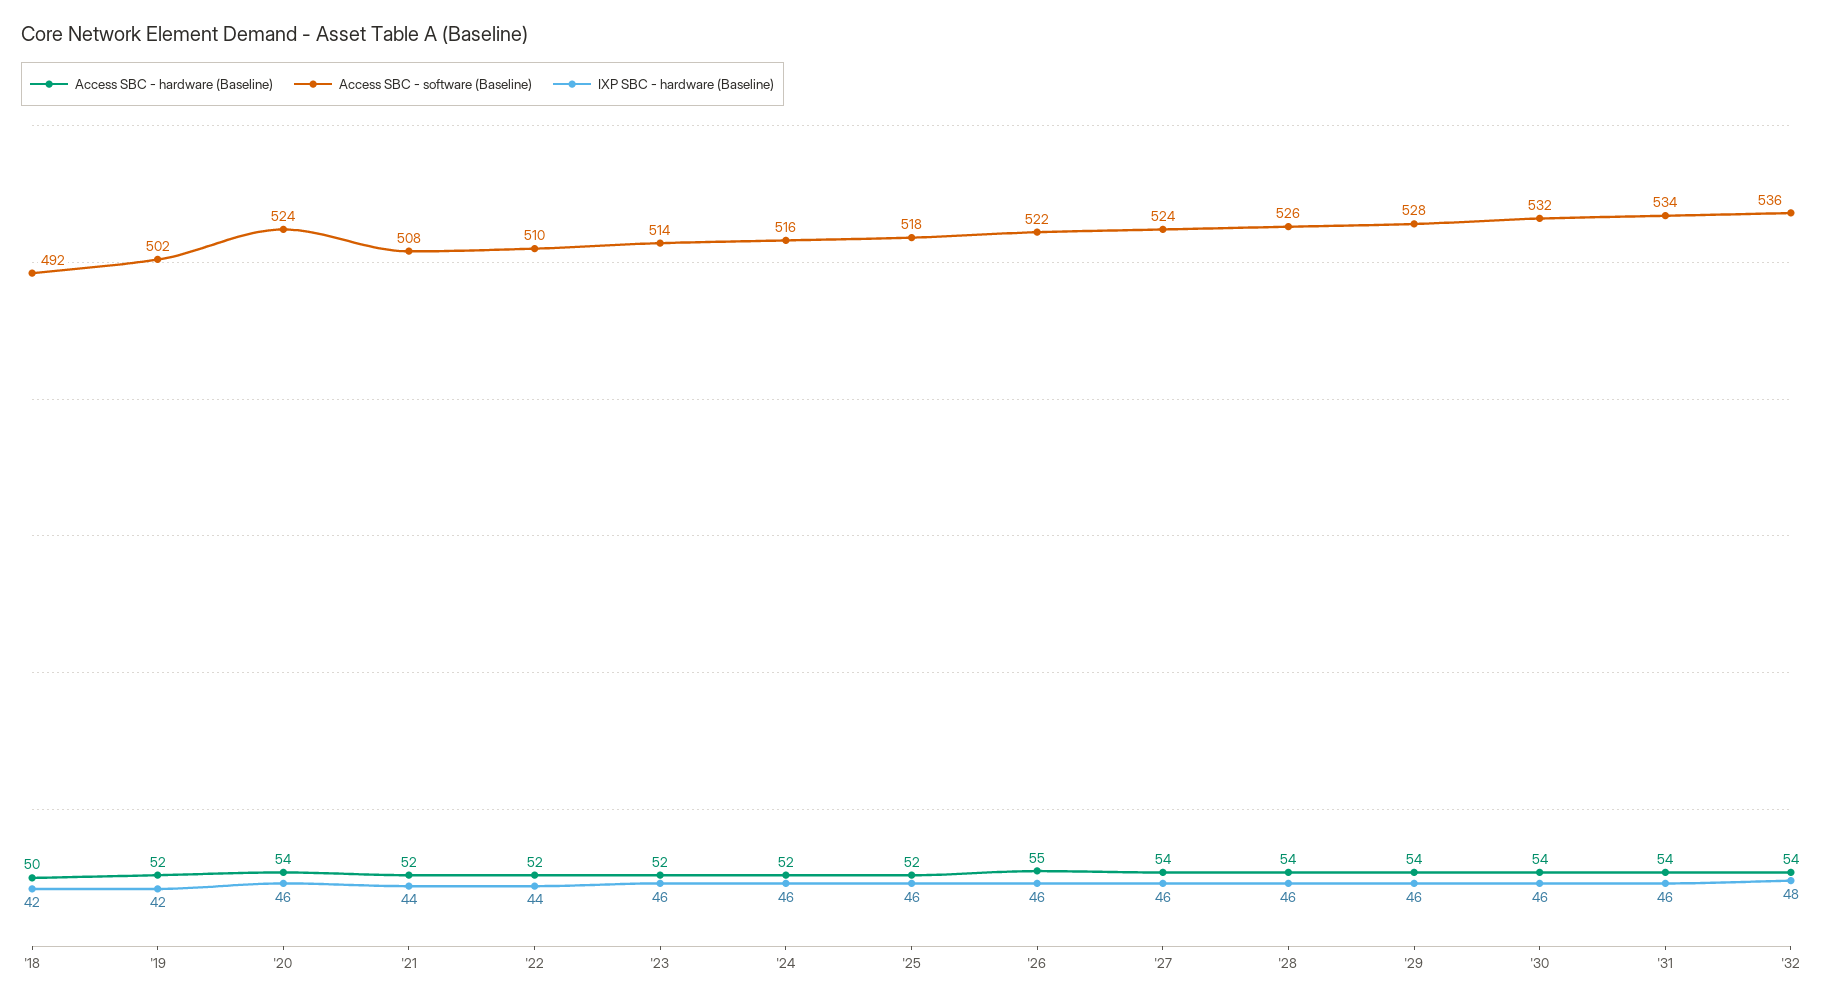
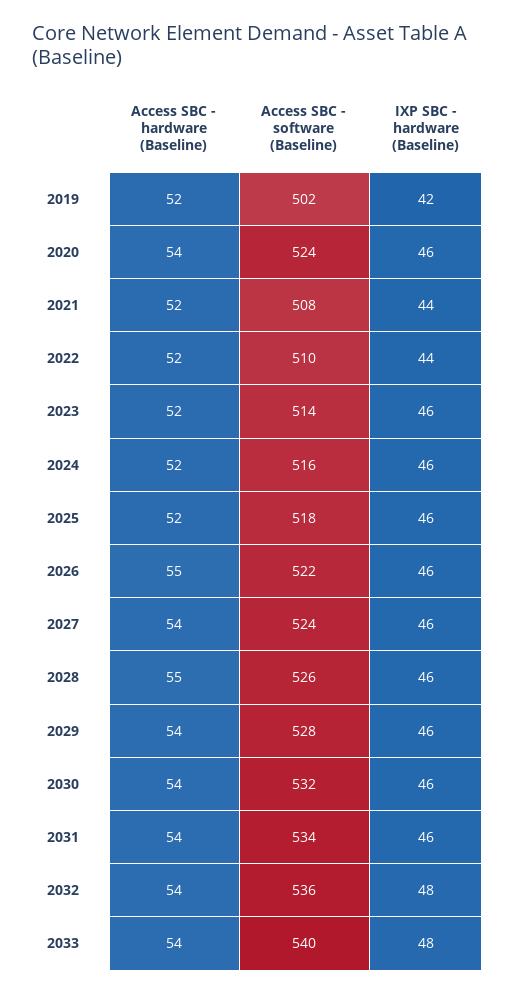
Access SBC - hardware (Baseline), '18: 50 -> none
Access SBC - software (Baseline), '18: 492 -> none
IXP SBC - hardware (Baseline), '18: 42 -> none
Access SBC - hardware (Baseline), '28: 54 -> 55
Access SBC - hardware (Baseline), 2033: none -> 54
Access SBC - software (Baseline), 2033: none -> 540
IXP SBC - hardware (Baseline), 2033: none -> 48

